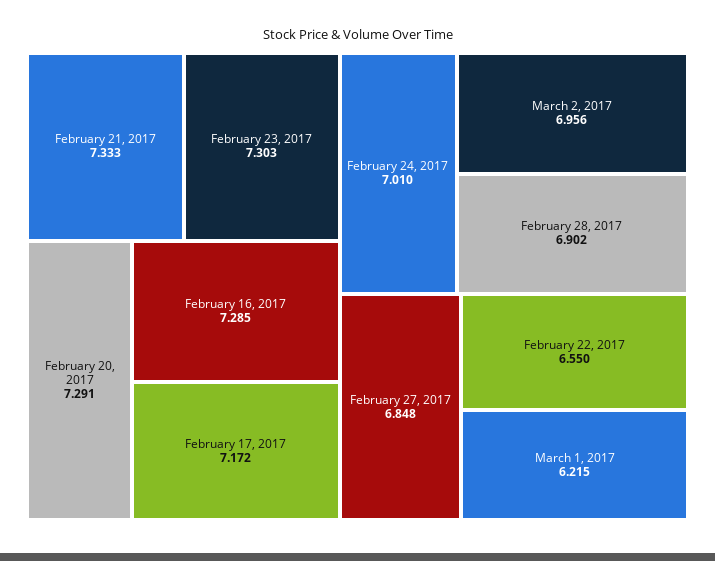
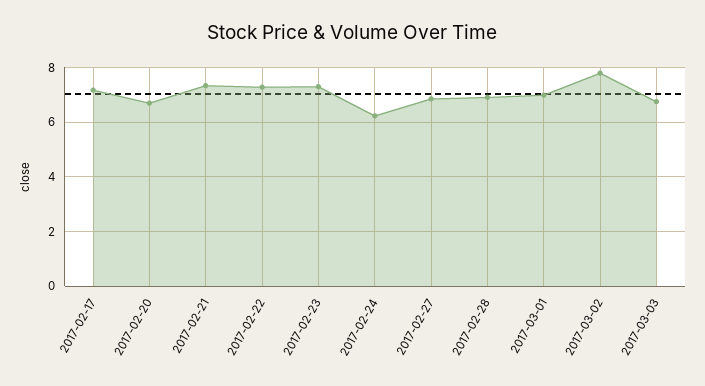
February 20, 2017: 7.291 -> 6.75
February 16, 2017: 7.285 -> none
February 24, 2017: 7.01 -> 6.25
March 2, 2017: 6.956 -> 7.75
February 22, 2017: 6.55 -> 7.25
March 1, 2017: 6.215 -> 7
2017-03-03: none -> 6.75

